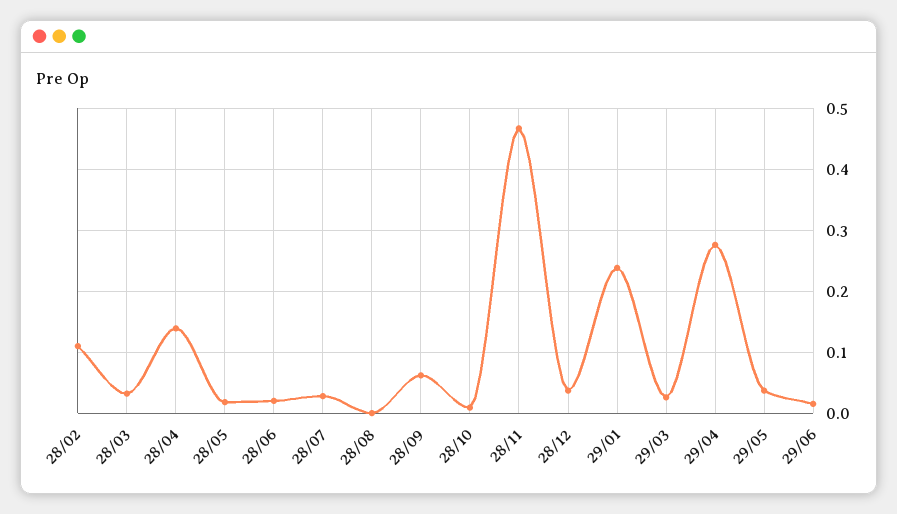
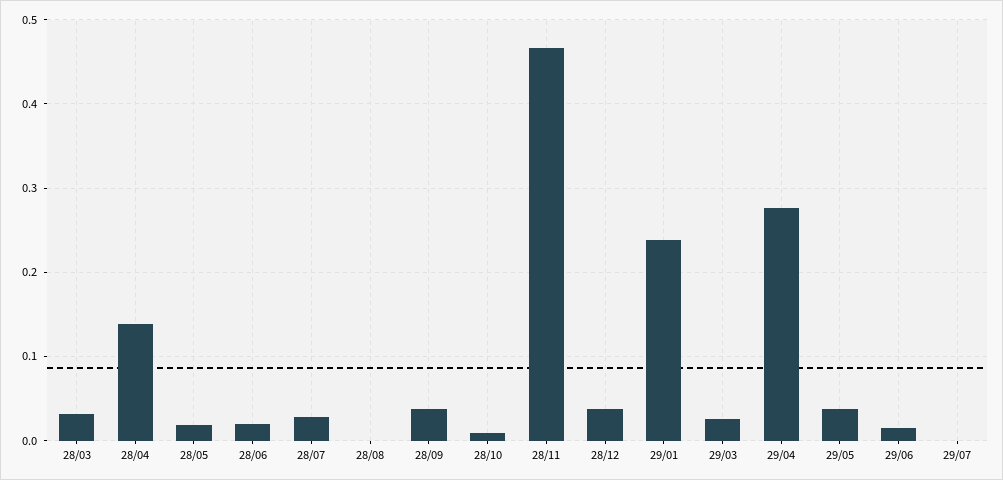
28/02: 0.11 -> none
28/09: 0.06 -> 0.04
29/07: none -> 0

